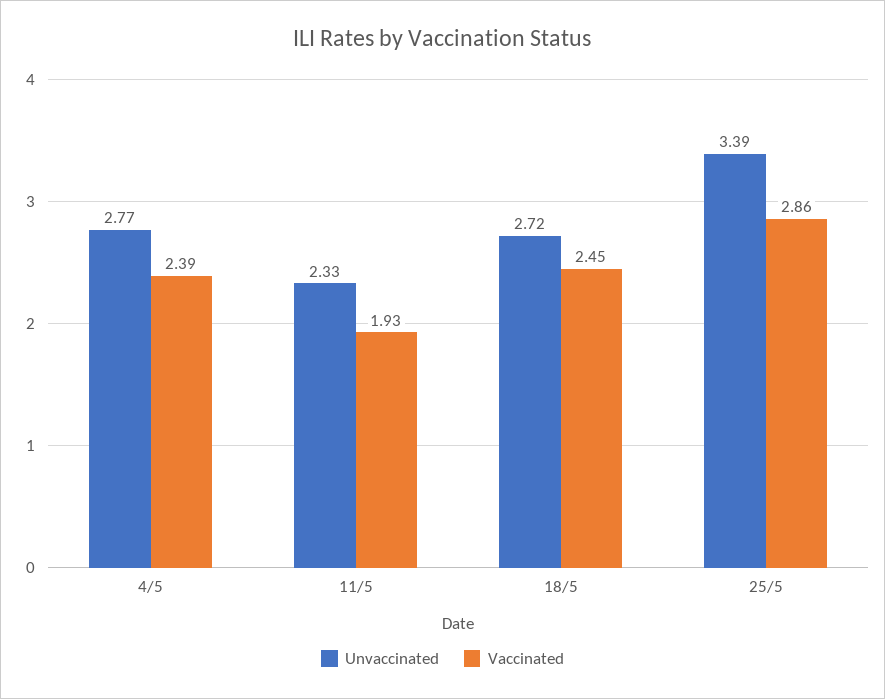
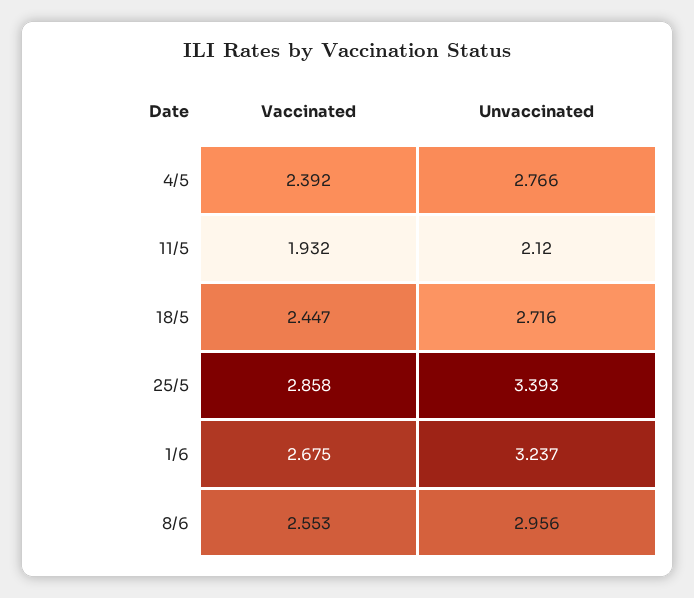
Unvaccinated, 11/5: 2.33 -> 2.12
Vaccinated, 1/6: none -> 2.675
Unvaccinated, 1/6: none -> 3.237
Vaccinated, 8/6: none -> 2.553
Unvaccinated, 8/6: none -> 2.956

